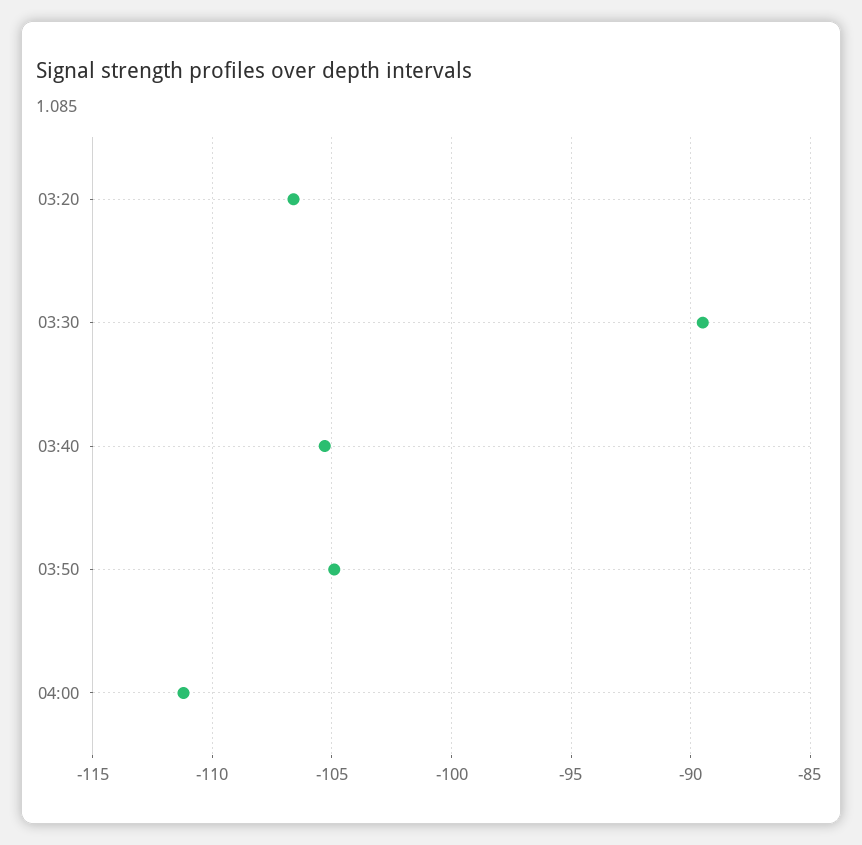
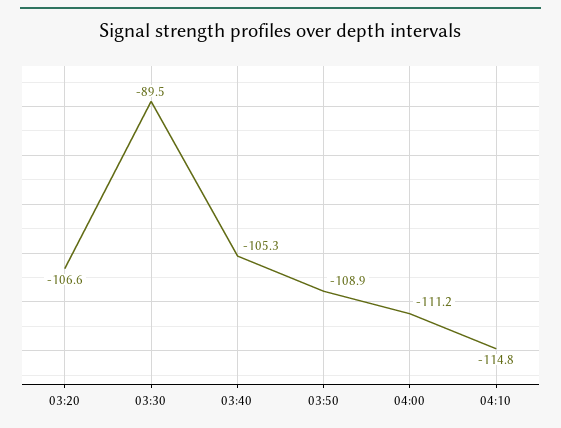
03:50: -105 -> -108.9
04:10: none -> -114.8

